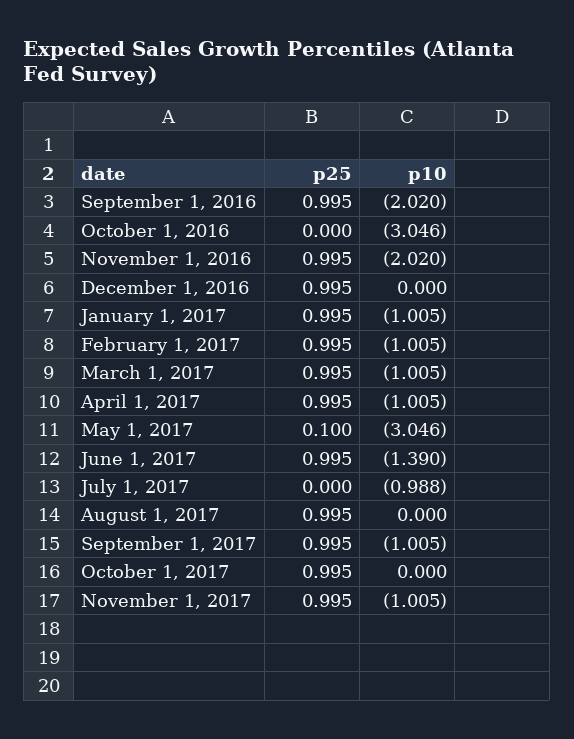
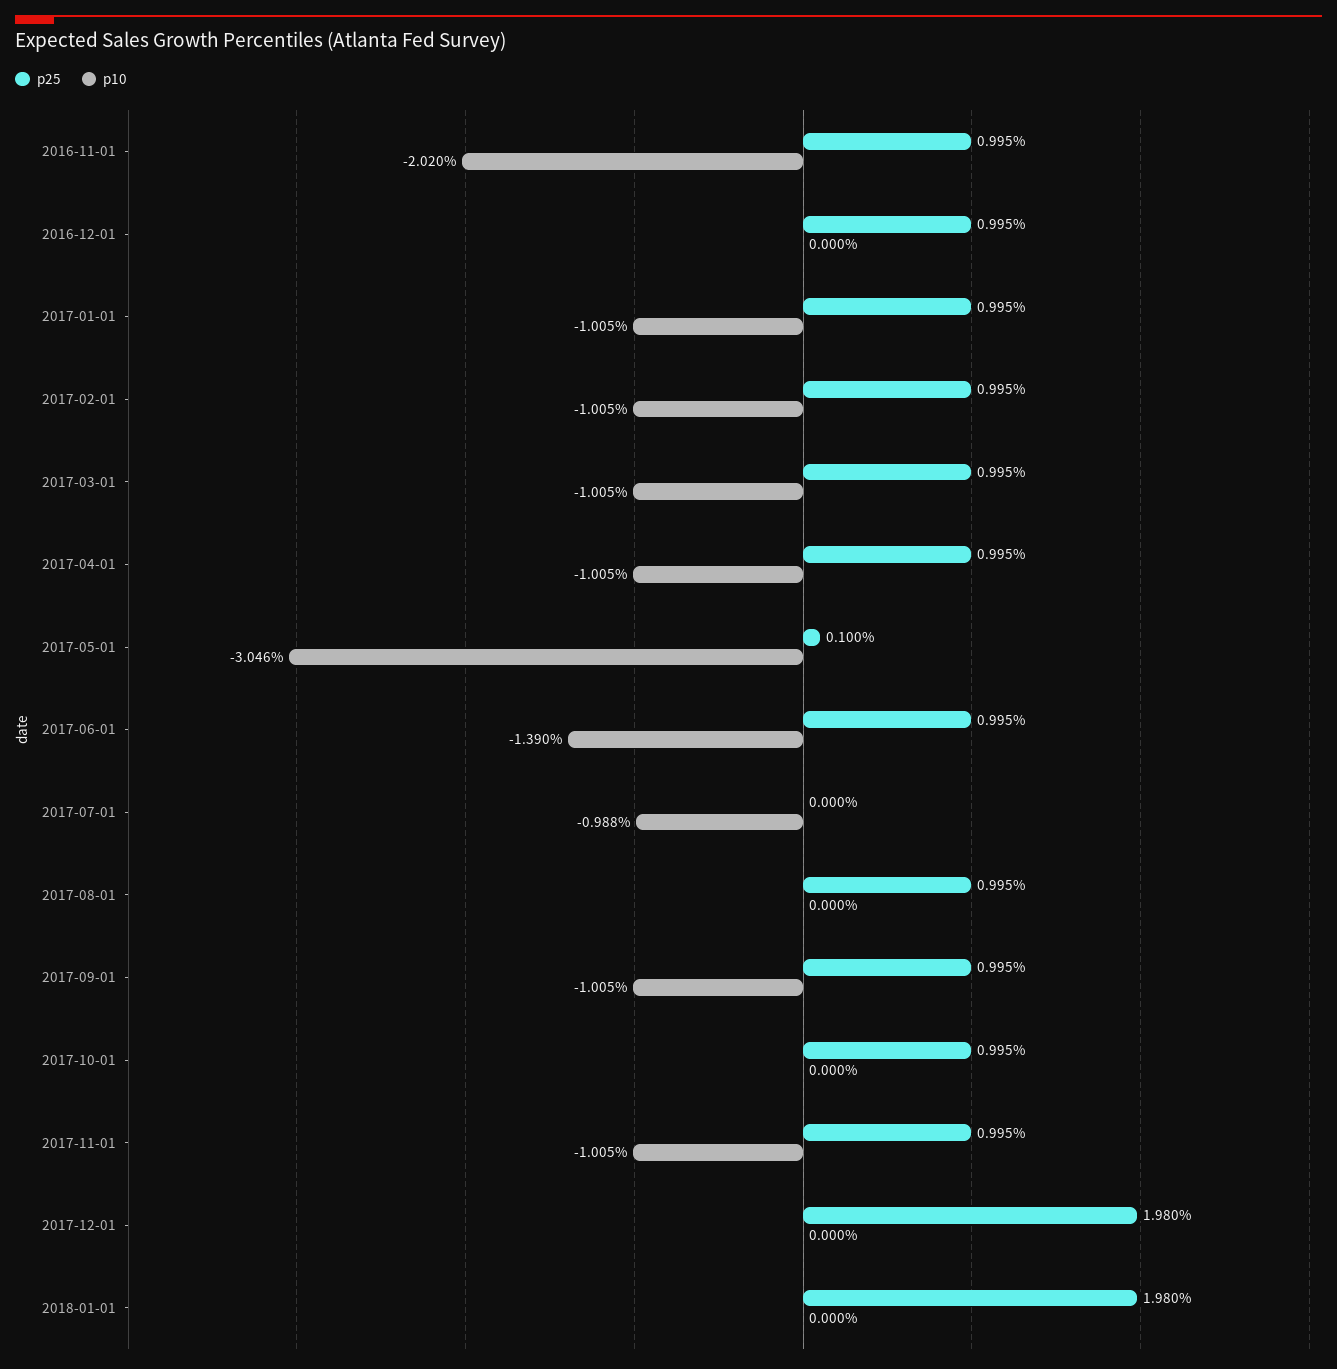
p25, September 1, 2016: 0.995 -> none
p10, September 1, 2016: -2.02 -> none
p25, October 1, 2016: 0 -> none
p10, October 1, 2016: -3.046 -> none
p25, 2017-12-01: none -> 1.98
p10, 2017-12-01: none -> 0
p25, 2018-01-01: none -> 1.98
p10, 2018-01-01: none -> 0

